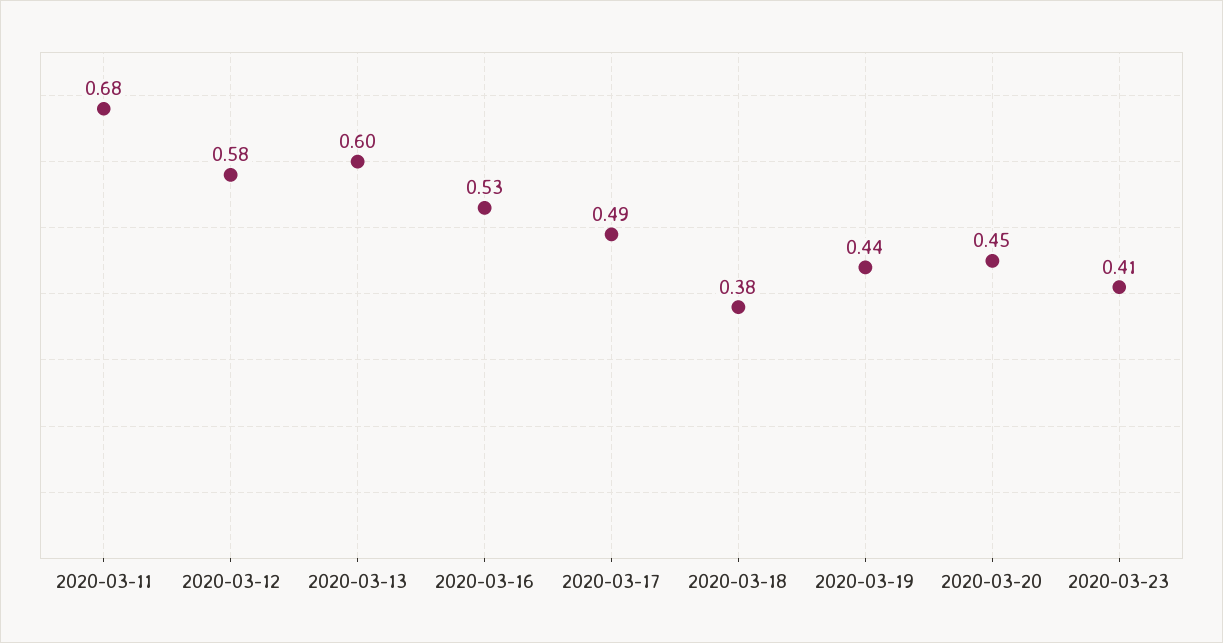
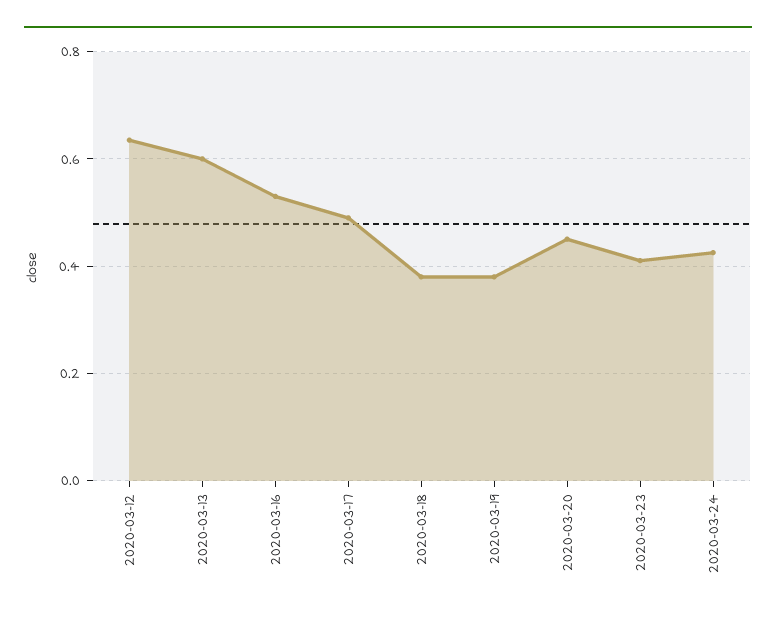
2020-03-11: 0.68 -> none
2020-03-12: 0.58 -> 0.64
2020-03-19: 0.44 -> 0.38
2020-03-24: none -> 0.42

